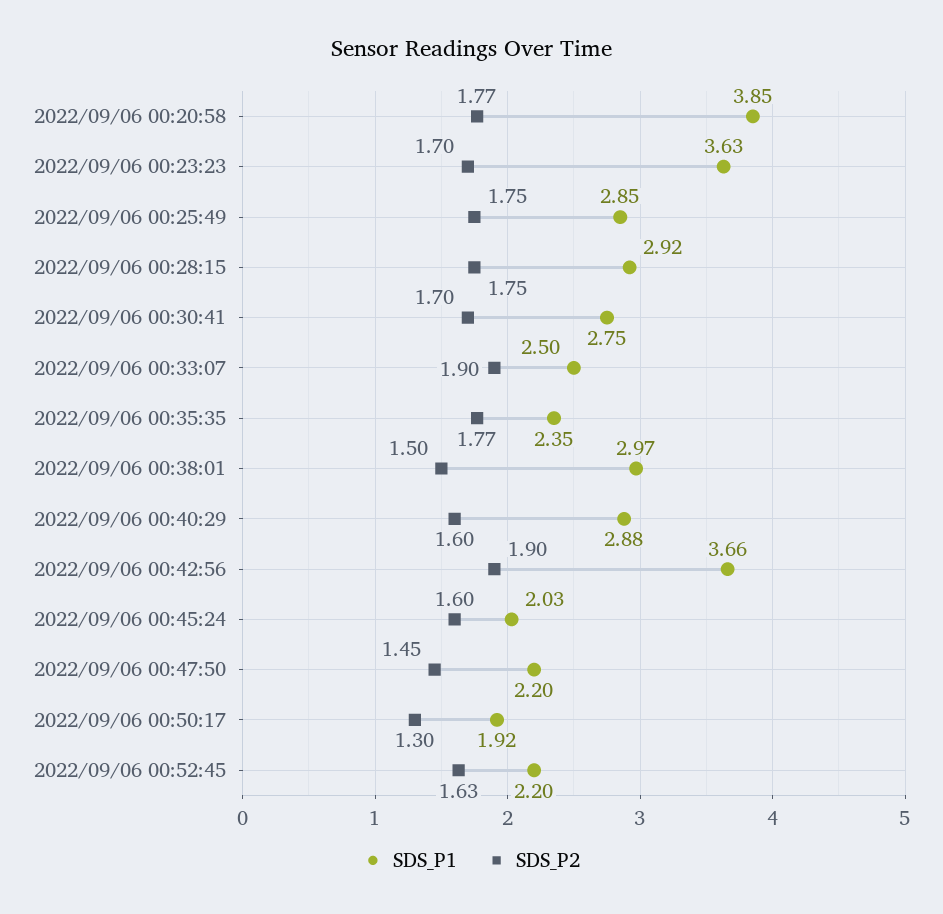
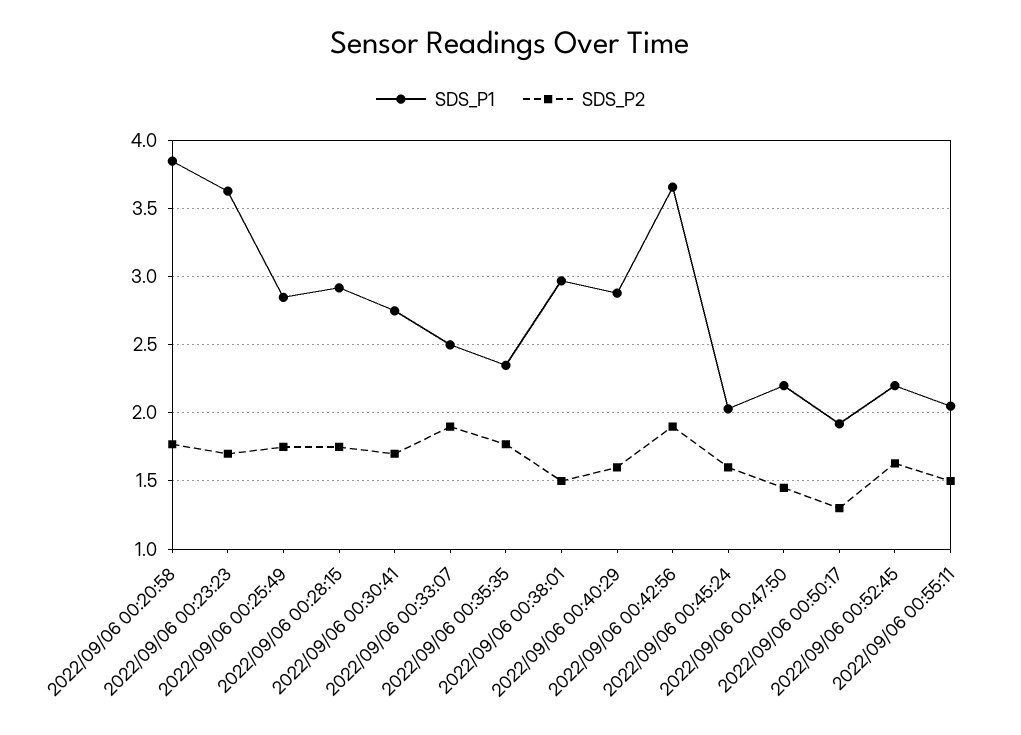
SDS_P1, 2022/09/06 00:55:11: none -> 2.05
SDS_P2, 2022/09/06 00:55:11: none -> 1.5

